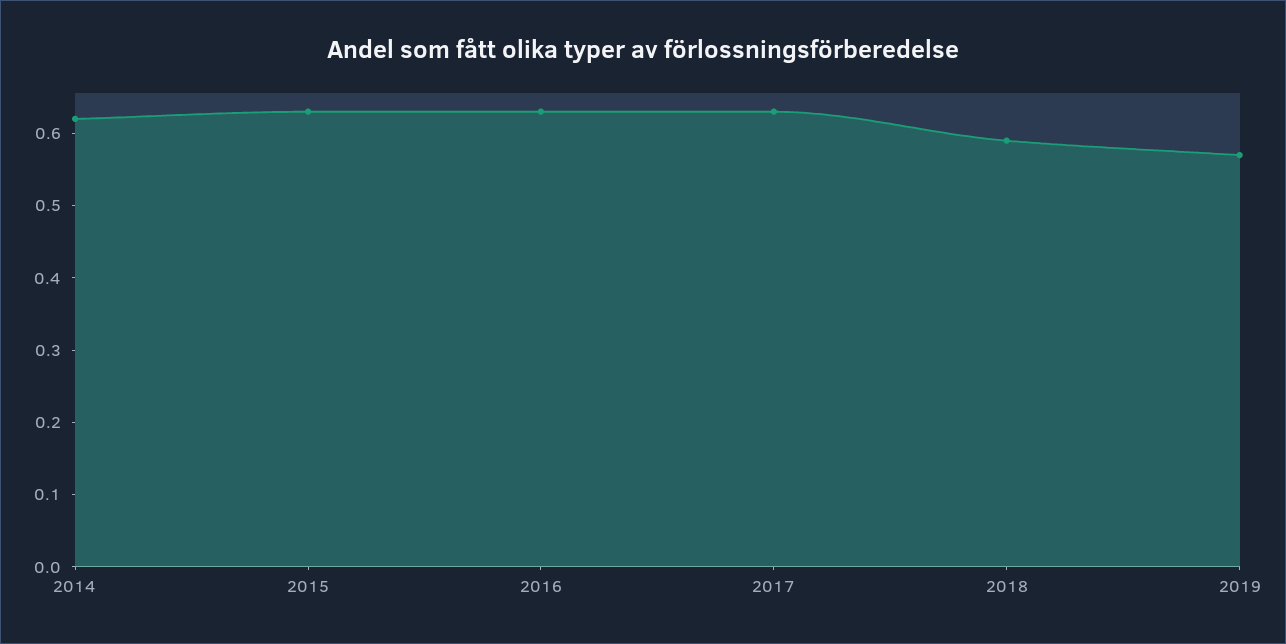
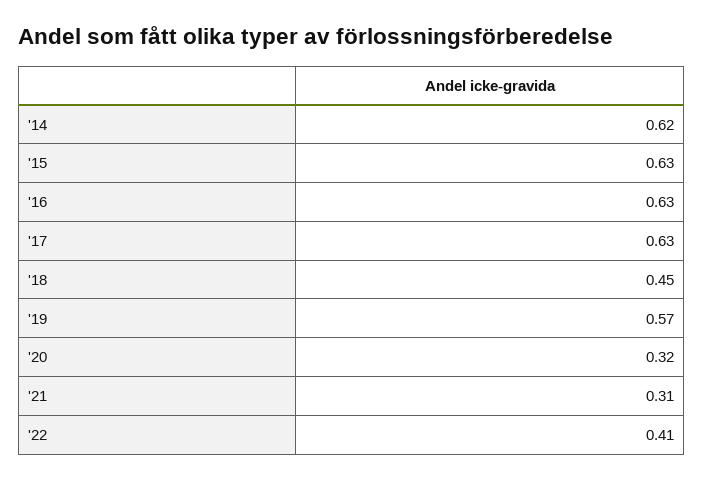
2018: 0.6 -> 0.45
'20: none -> 0.32
'21: none -> 0.31
'22: none -> 0.41

